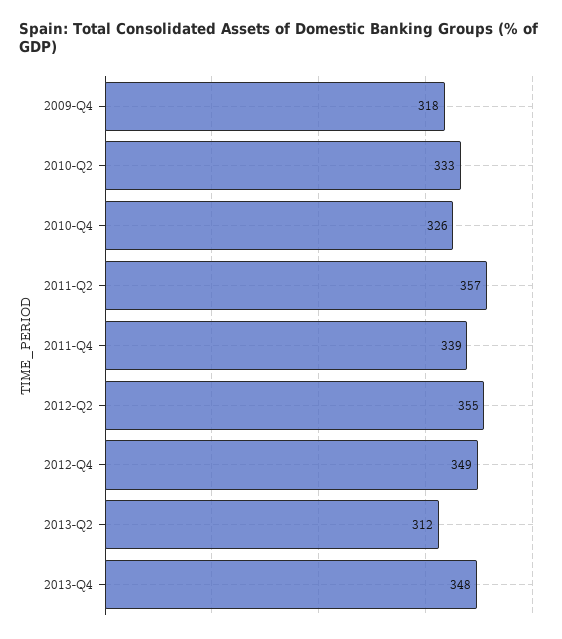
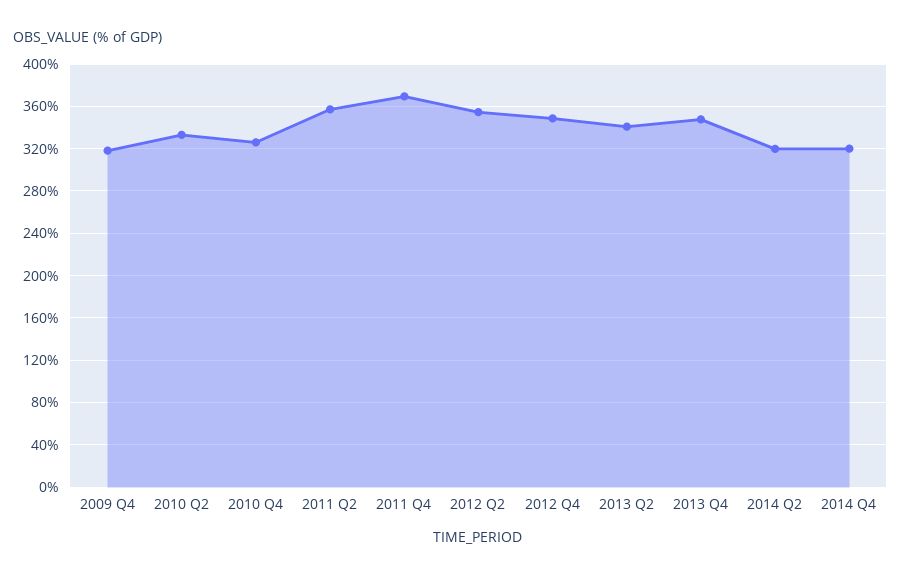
2011-Q4: 339 -> 370
2013-Q2: 312 -> 340
2014 Q2: none -> 320
2014 Q4: none -> 320

